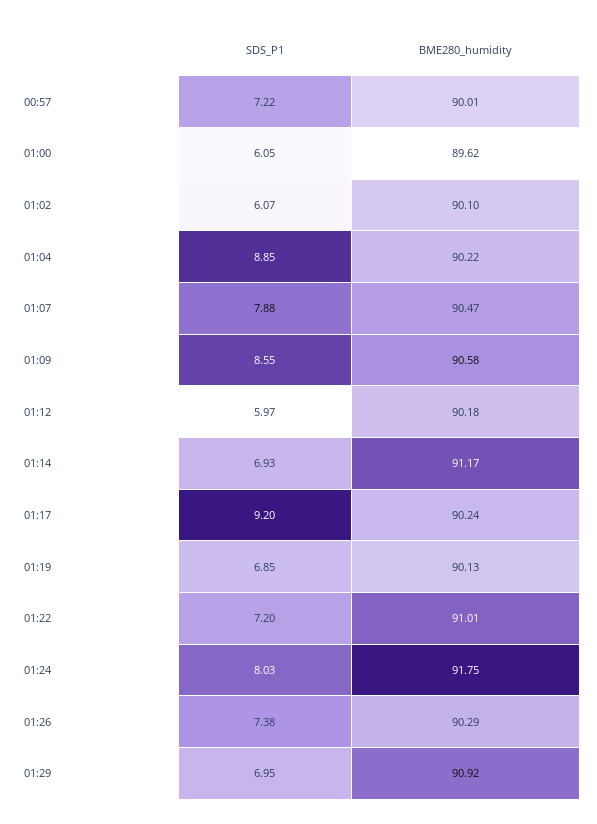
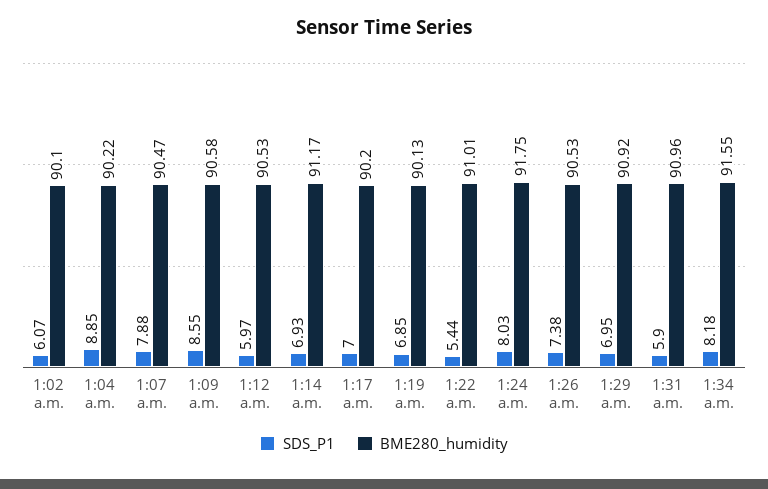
SDS_P1, 00:57: 7.22 -> none
BME280_humidity, 00:57: 90.01 -> none
SDS_P1, 01:00: 6.05 -> none
BME280_humidity, 01:00: 89.62 -> none
BME280_humidity, 01:12: 90.18 -> 90.53
SDS_P1, 01:17: 9.2 -> 7
BME280_humidity, 01:17: 90.24 -> 90.2
SDS_P1, 01:22: 7.2 -> 5.44
BME280_humidity, 01:26: 90.29 -> 90.53
SDS_P1, 1:31 a.m.: none -> 5.9
BME280_humidity, 1:31 a.m.: none -> 90.96
SDS_P1, 1:34 a.m.: none -> 8.18
BME280_humidity, 1:34 a.m.: none -> 91.55

